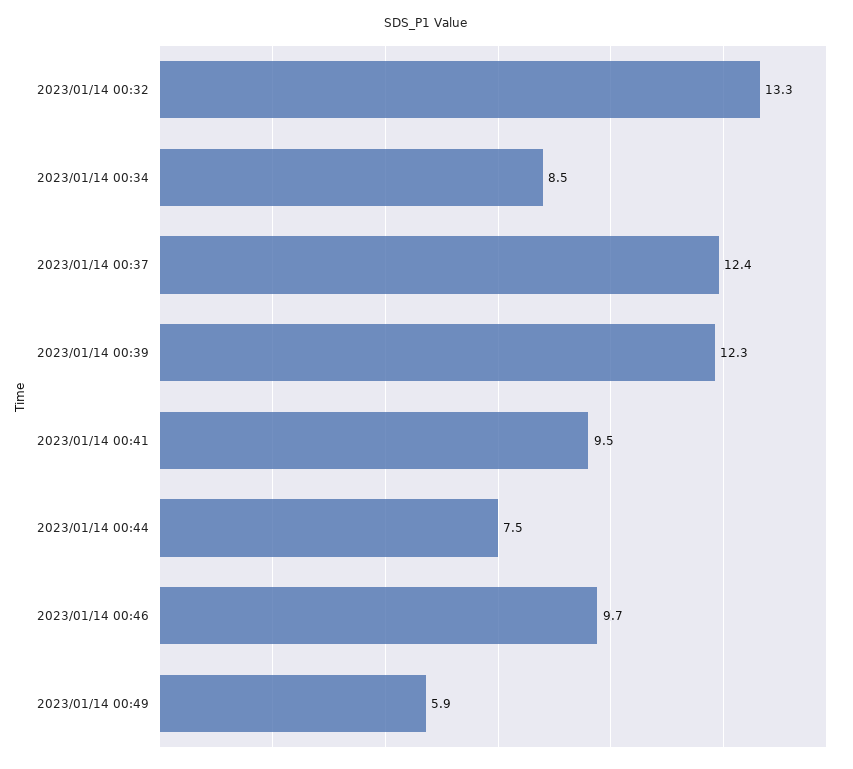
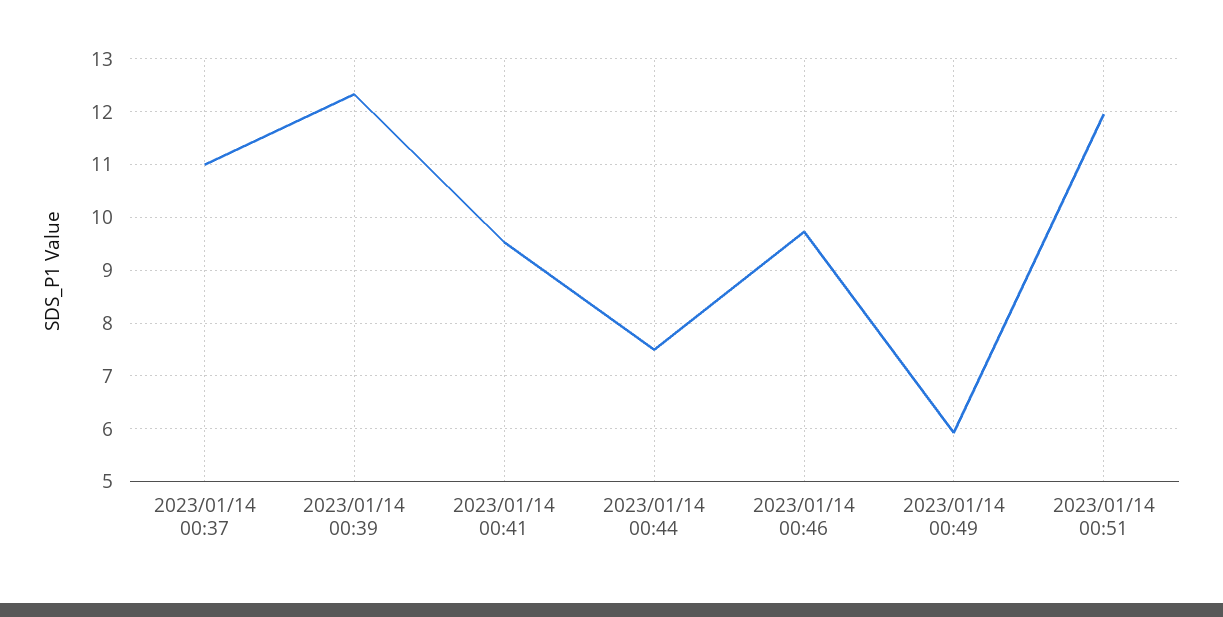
2023/01/14 00:32: 13.3 -> none
2023/01/14 00:34: 8.5 -> none
2023/01/14 00:37: 12.4 -> 11
2023/01/14 00:51: none -> 12

